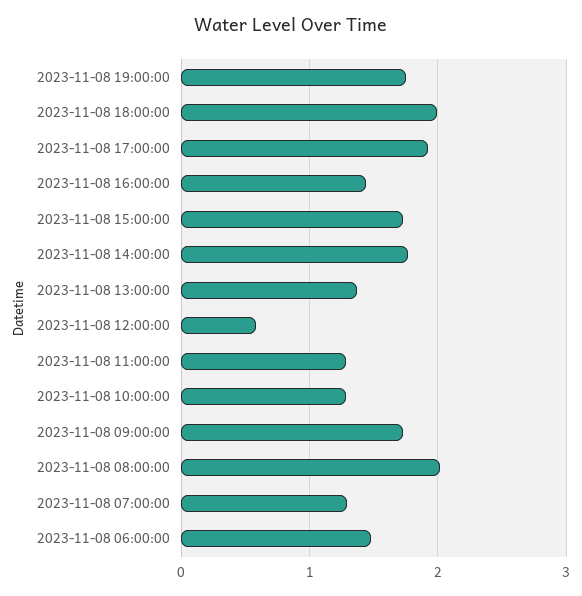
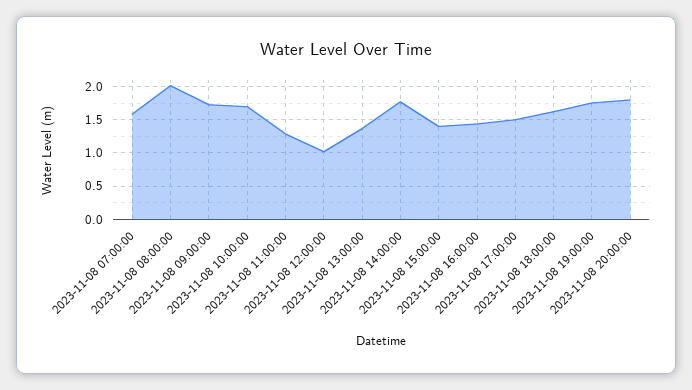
2023-11-08 18:00:00: 2 -> 1.6
2023-11-08 17:00:00: 1.9 -> 1.5
2023-11-08 15:00:00: 1.7 -> 1.4
2023-11-08 12:00:00: 0.6 -> 1
2023-11-08 10:00:00: 1.3 -> 1.7
2023-11-08 07:00:00: 1.3 -> 1.6
2023-11-08 06:00:00: 1.5 -> none
2023-11-08 20:00:00: none -> 1.8

